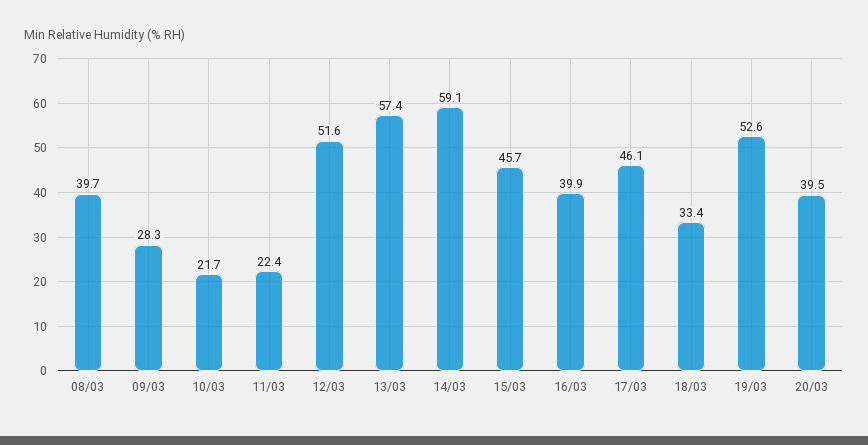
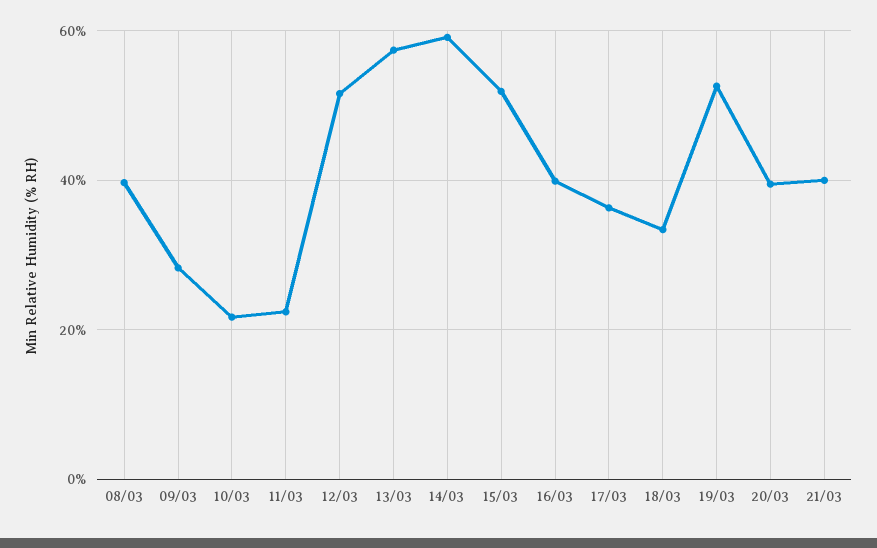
15/03: 45.7 -> 52
17/03: 46.1 -> 36
21/03: none -> 40

